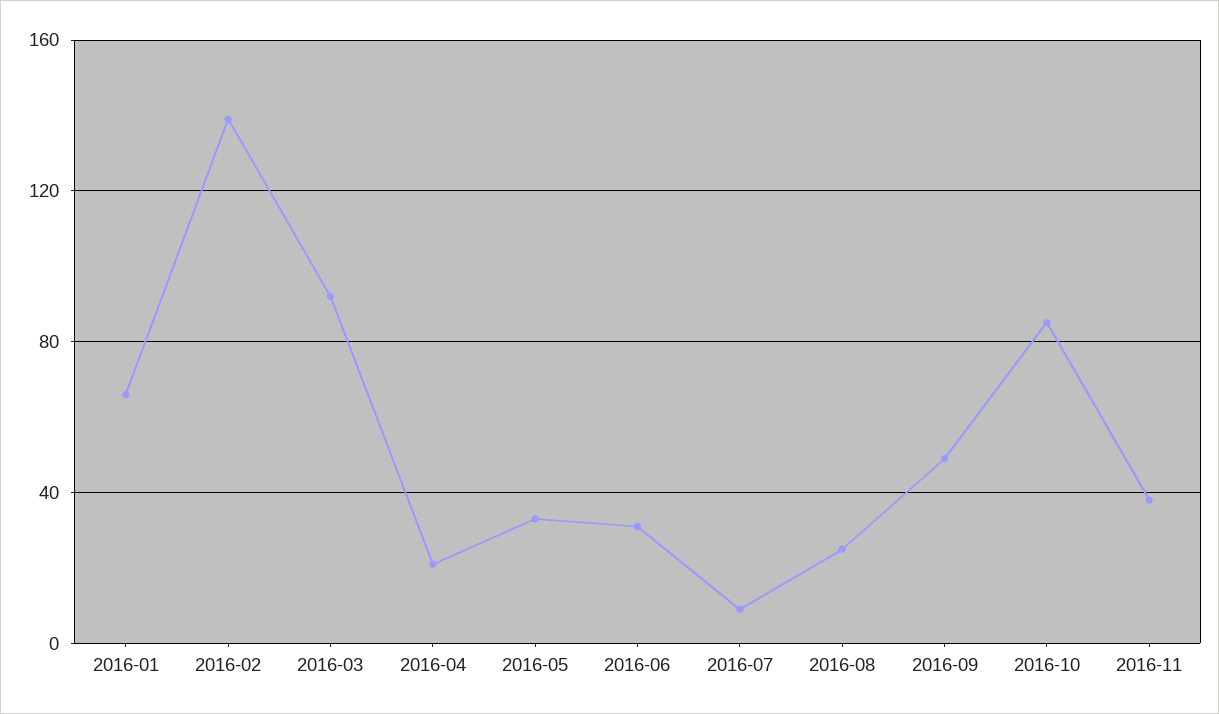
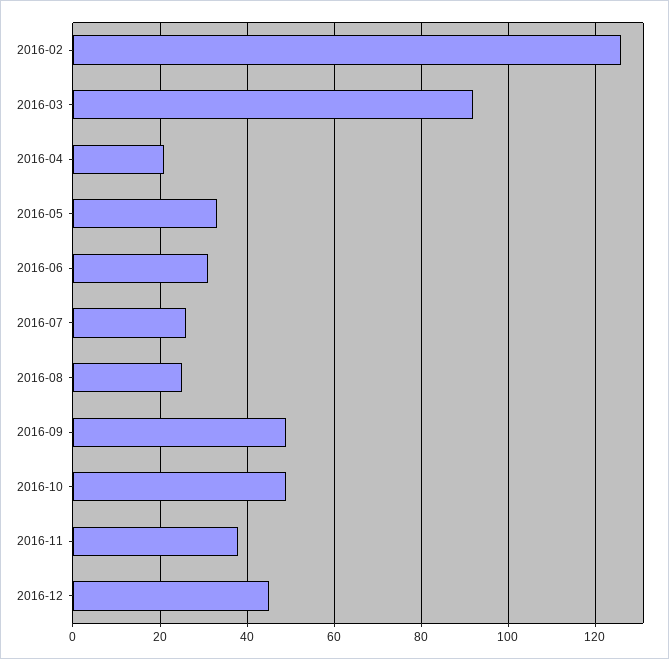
2016-01: 65 -> none
2016-02: 140 -> 125
2016-07: 10 -> 25
2016-10: 85 -> 50
2016-12: none -> 45

